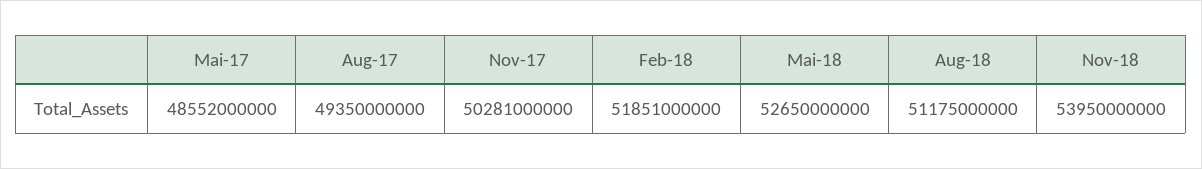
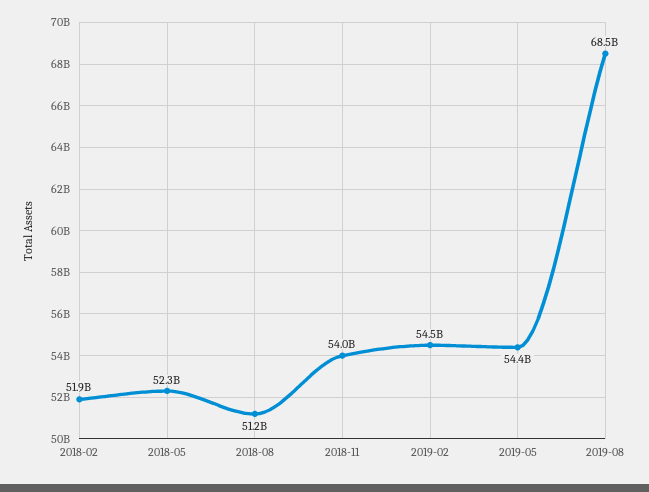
Mai-17: 48552000000 -> none
Aug-17: 49350000000 -> none
Nov-17: 50281000000 -> none
Mai-18: 52650000000 -> 52300000000
2019-02: none -> 54500000000
2019-05: none -> 54400000000
2019-08: none -> 68500000000

